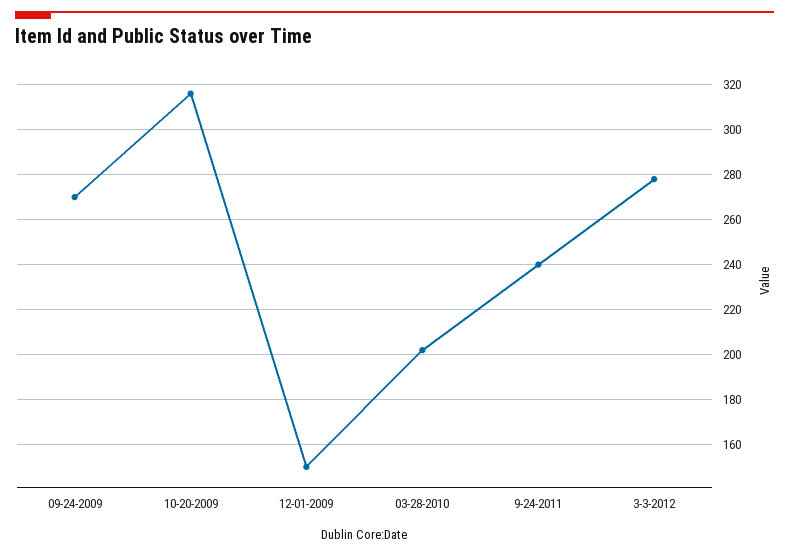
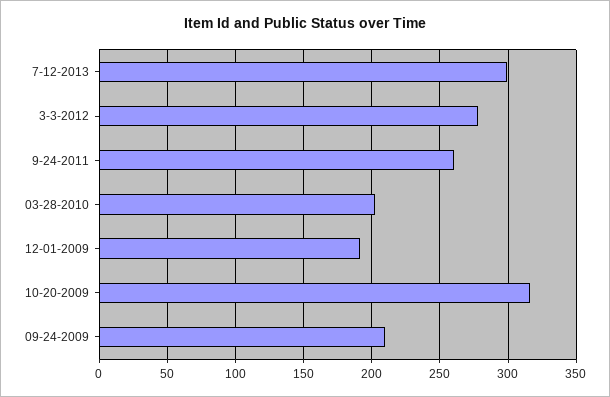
09-24-2009: 270 -> 210
12-01-2009: 150 -> 190
9-24-2011: 240 -> 260
7-12-2013: none -> 300

